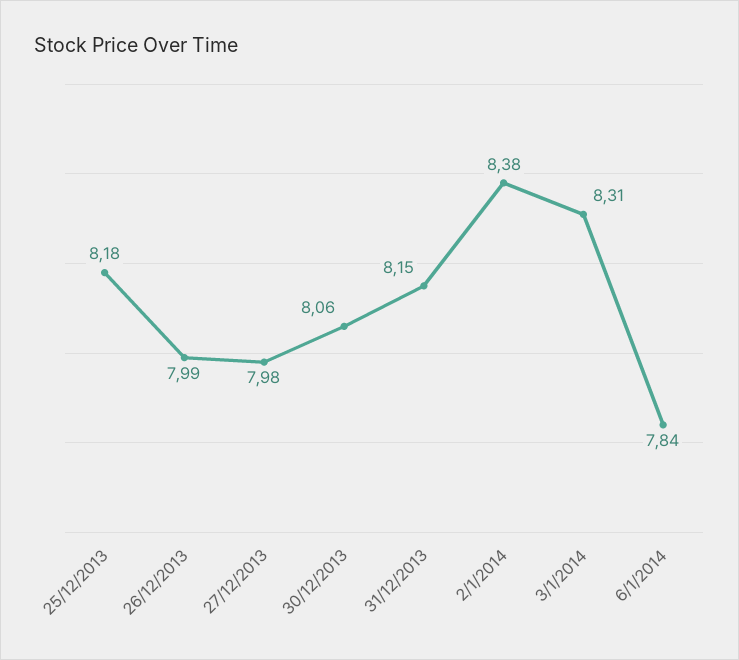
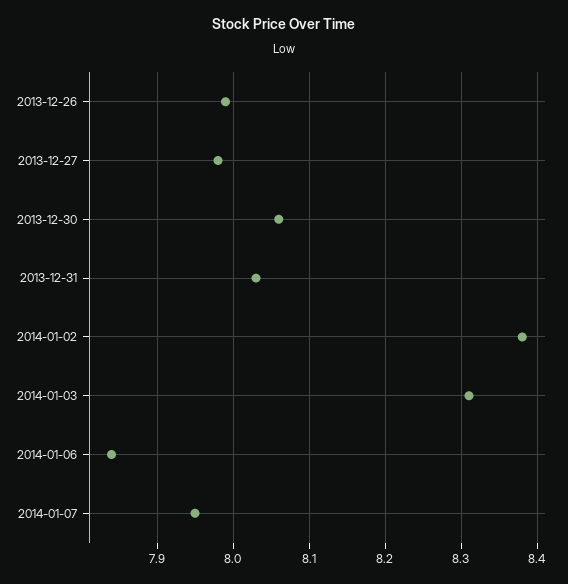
25/12/2013: 8.18 -> none
31/12/2013: 8.15 -> 8.03
2014-01-07: none -> 7.95

